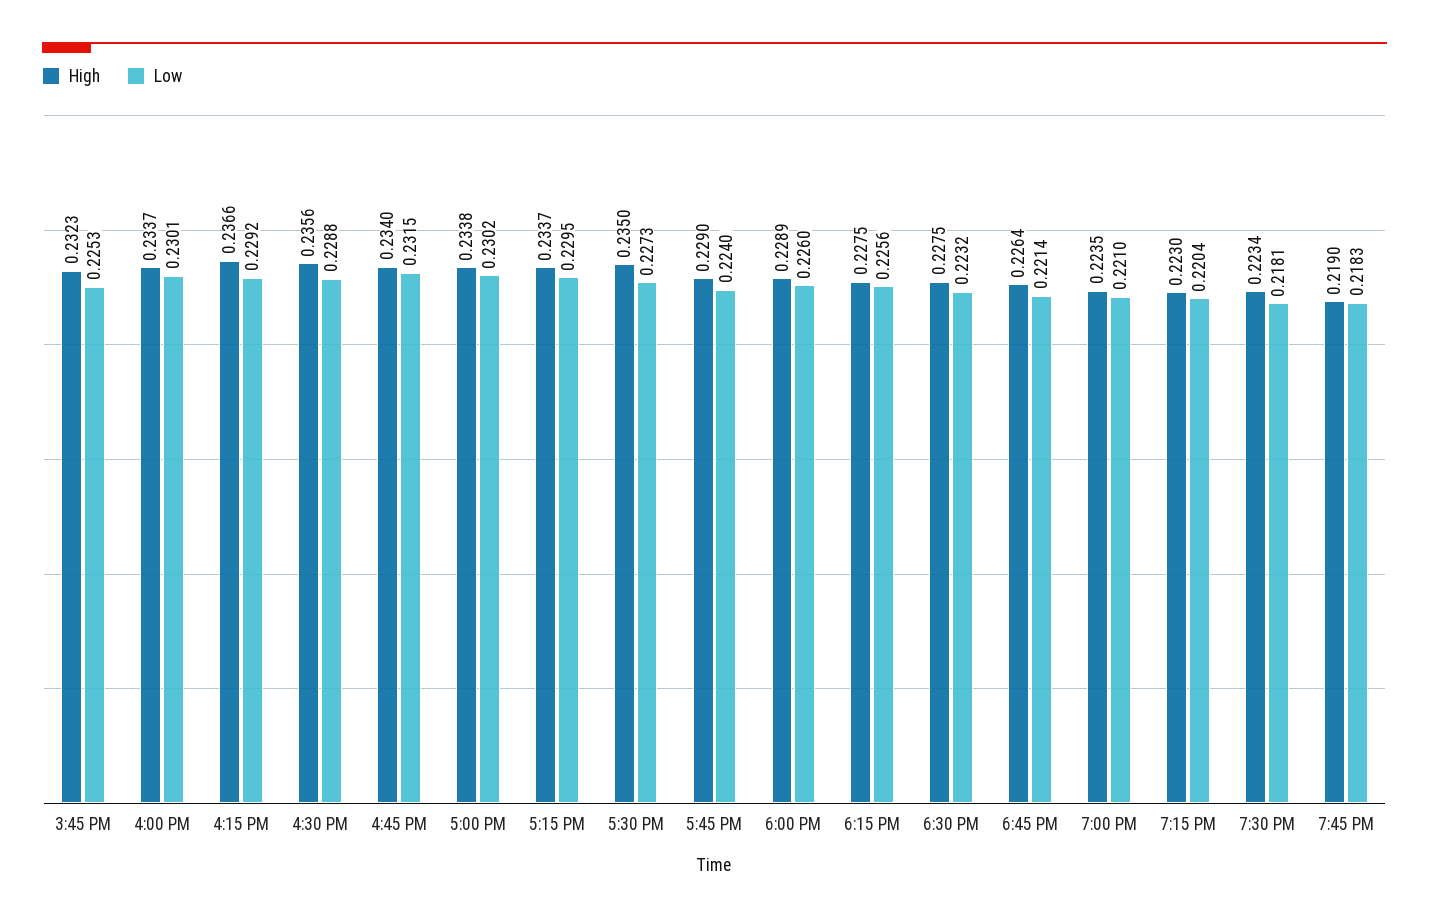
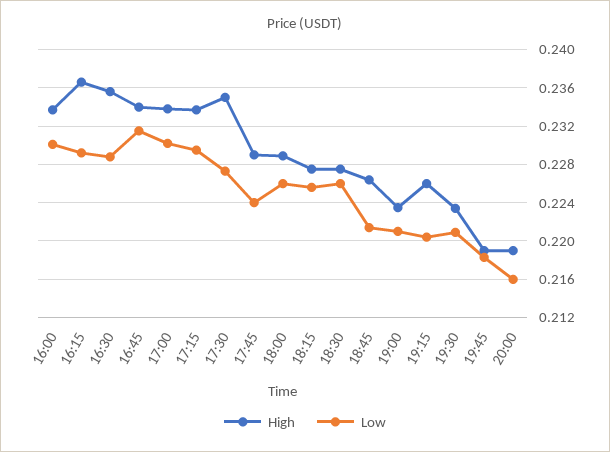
High, 3:45 PM: 0.2323 -> none
Low, 3:45 PM: 0.2253 -> none
Low, 6:30 PM: 0.2232 -> 0.226
High, 7:15 PM: 0.223 -> 0.226
Low, 7:30 PM: 0.2181 -> 0.221
High, 20:00: none -> 0.219
Low, 20:00: none -> 0.216

